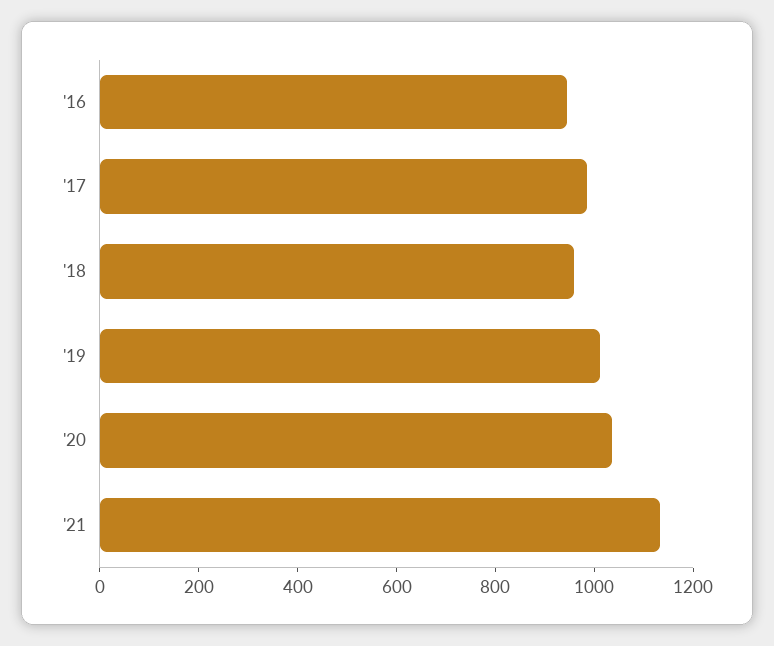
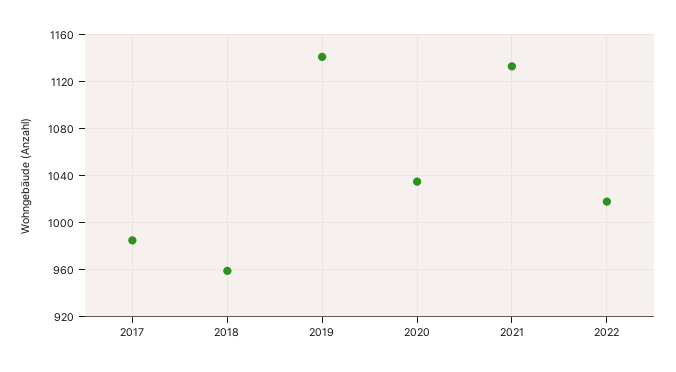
'16: 950 -> none
'19: 1000 -> 1140
2022: none -> 1020

